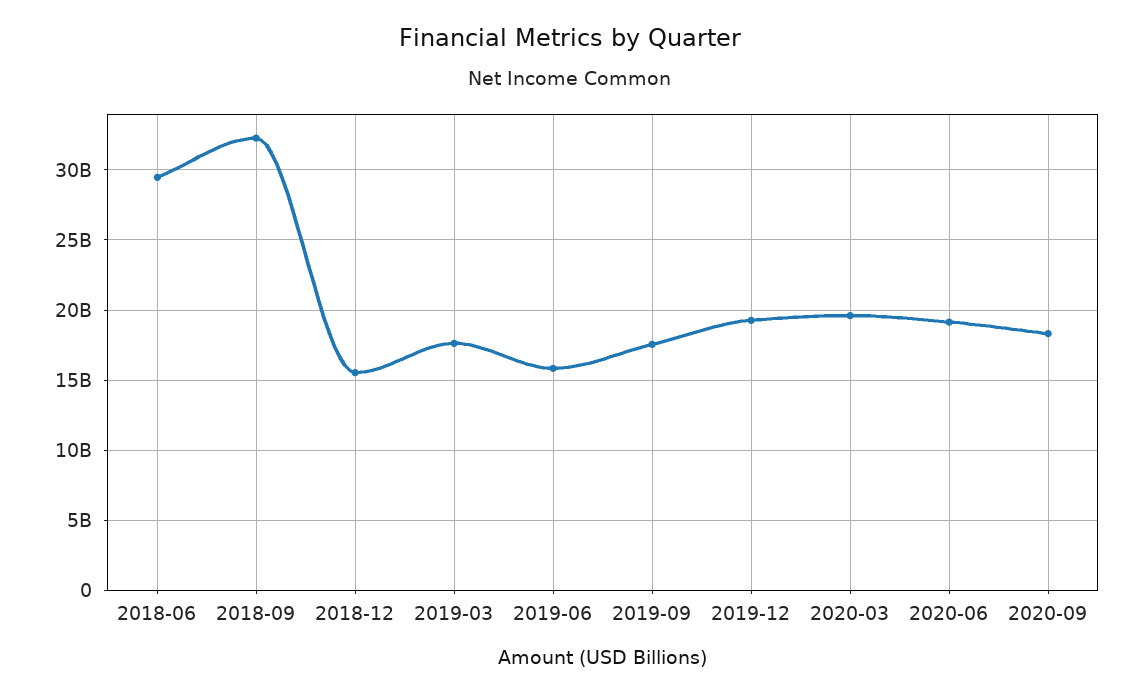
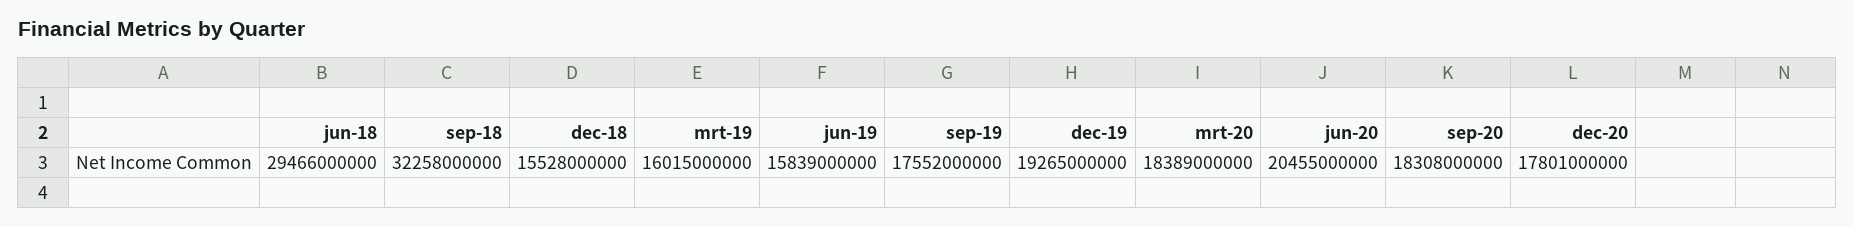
2019-03: 17500000000 -> 16015000000
2020-03: 19500000000 -> 18389000000
2020-06: 19000000000 -> 20455000000
dec-20: none -> 17801000000

